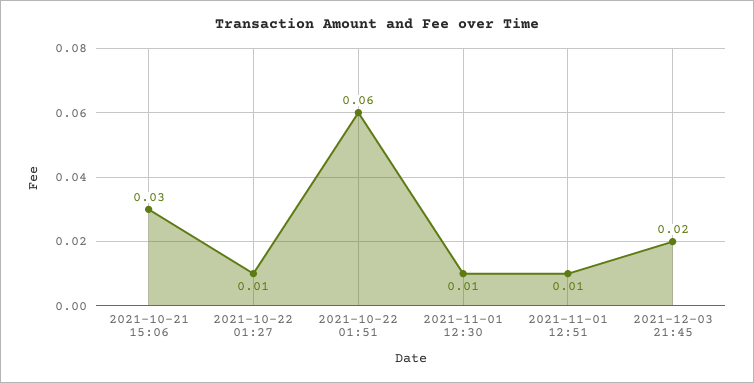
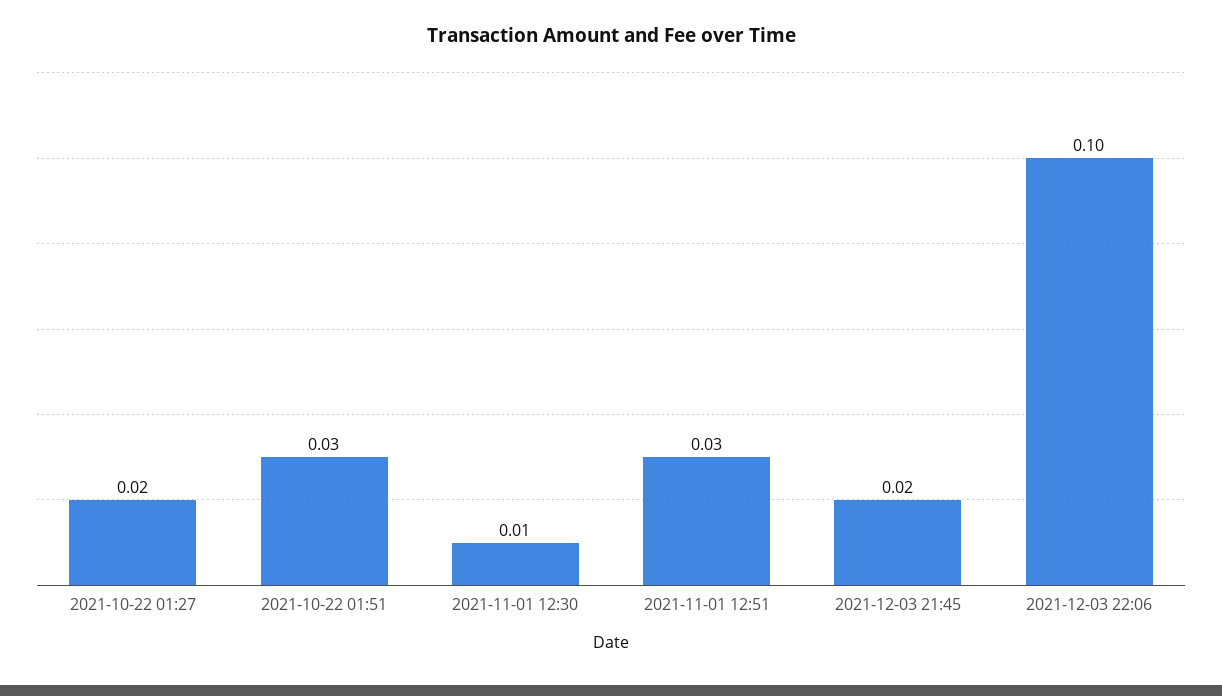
2021-10-21 15:06: 0.03 -> none
2021-10-22 01:27: 0.01 -> 0.02
2021-10-22 01:51: 0.06 -> 0.03
2021-11-01 12:51: 0.01 -> 0.03
2021-12-03 22:06: none -> 0.1

